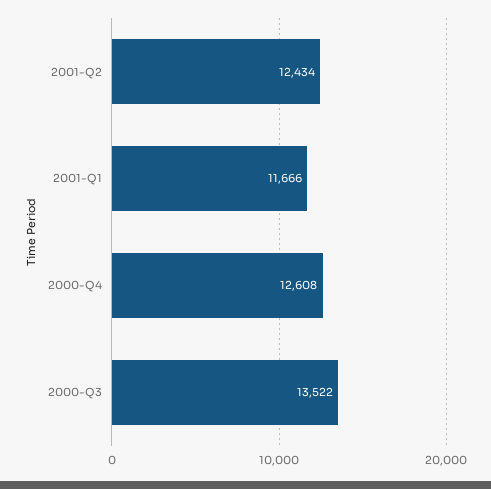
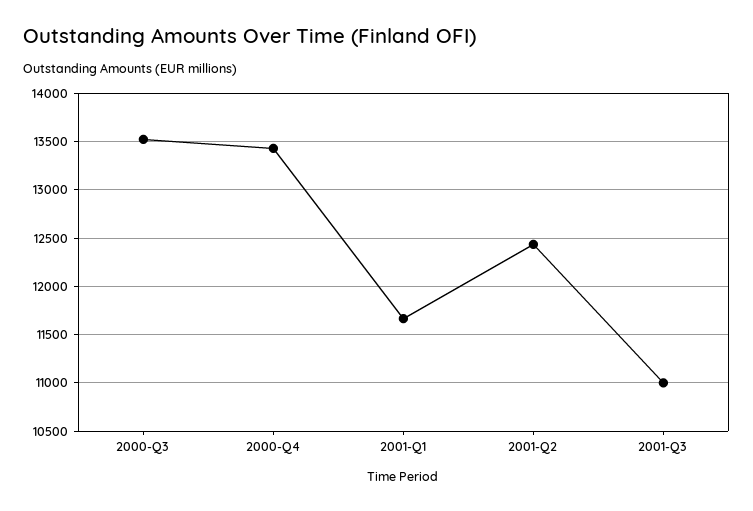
2000-Q4: 12608 -> 13400
2001-Q3: none -> 11000

